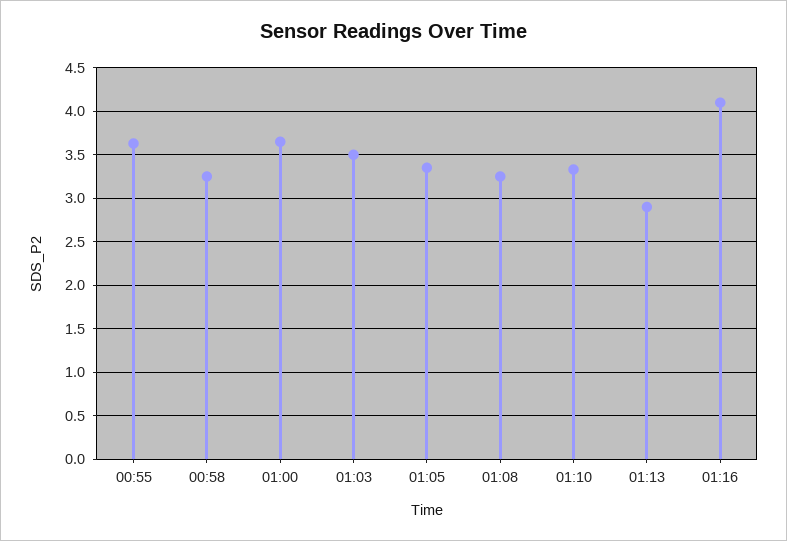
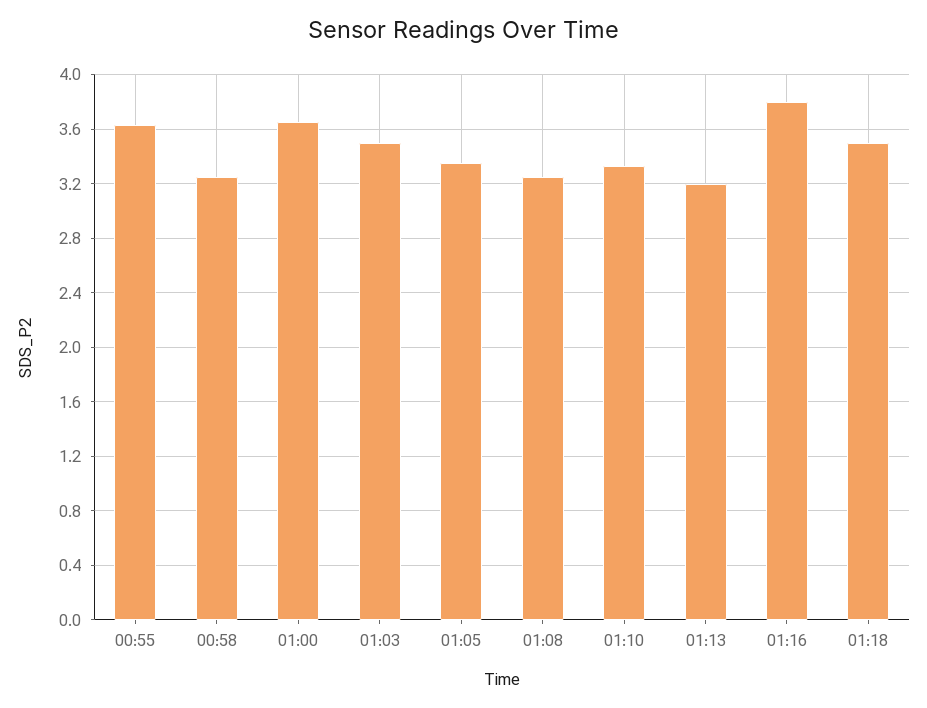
01:13: 2.9 -> 3.2
01:16: 4.1 -> 3.8
01:18: none -> 3.5

